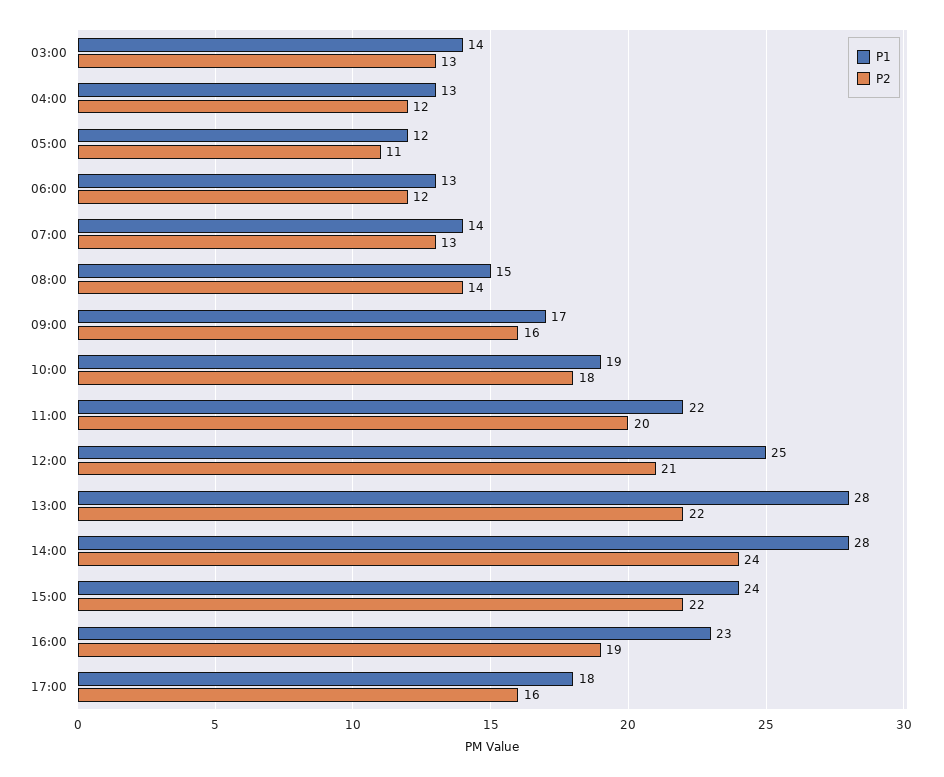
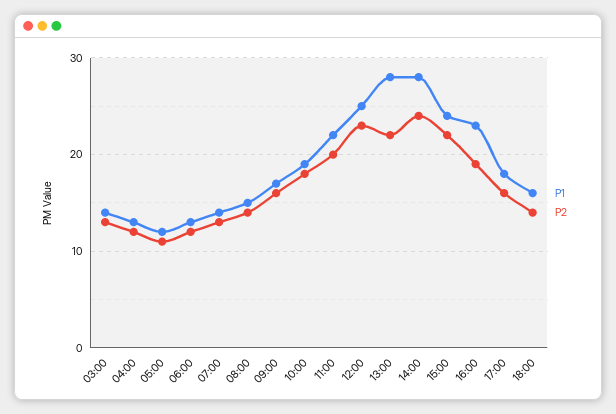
P2, 12:00: 21 -> 23
P1, 18:00: none -> 16
P2, 18:00: none -> 14

